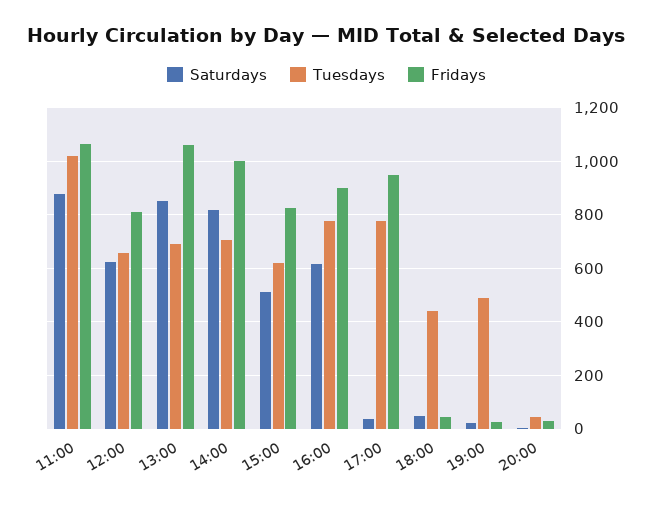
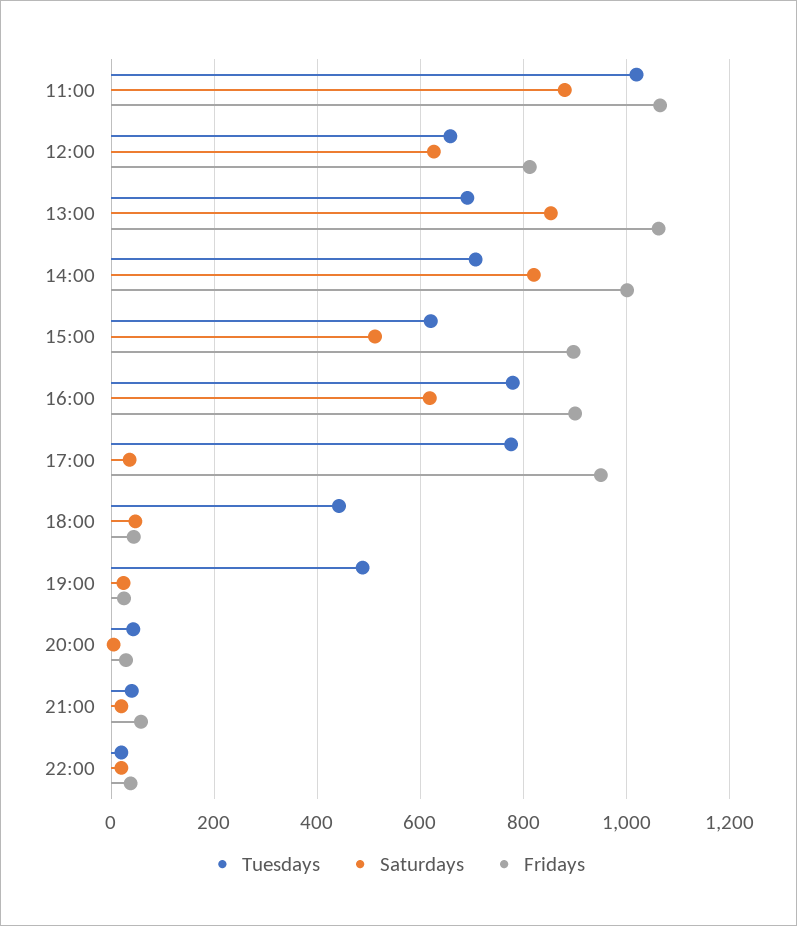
Fridays, 15:00: 825 -> 900
Tuesdays, 21:00: none -> 40
Saturdays, 21:00: none -> 20
Fridays, 21:00: none -> 60
Tuesdays, 22:00: none -> 20
Saturdays, 22:00: none -> 20
Fridays, 22:00: none -> 40

